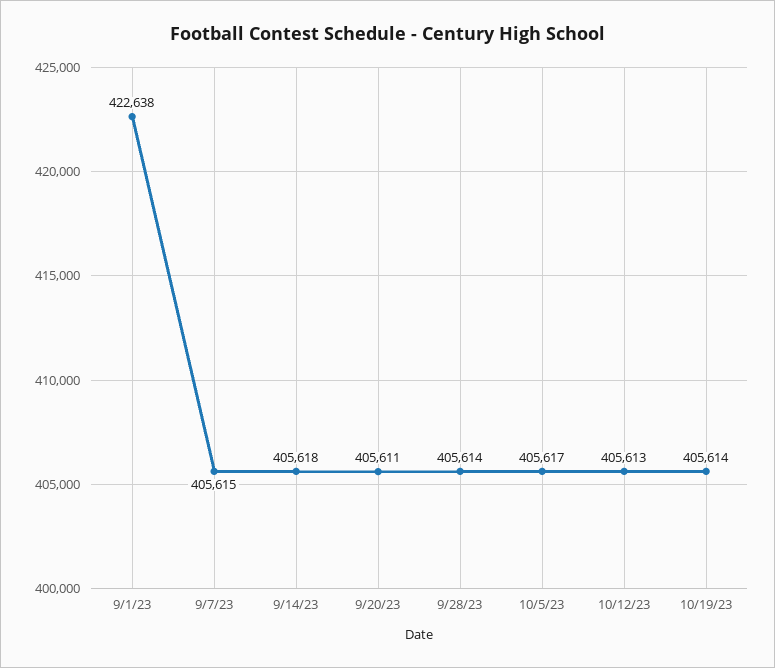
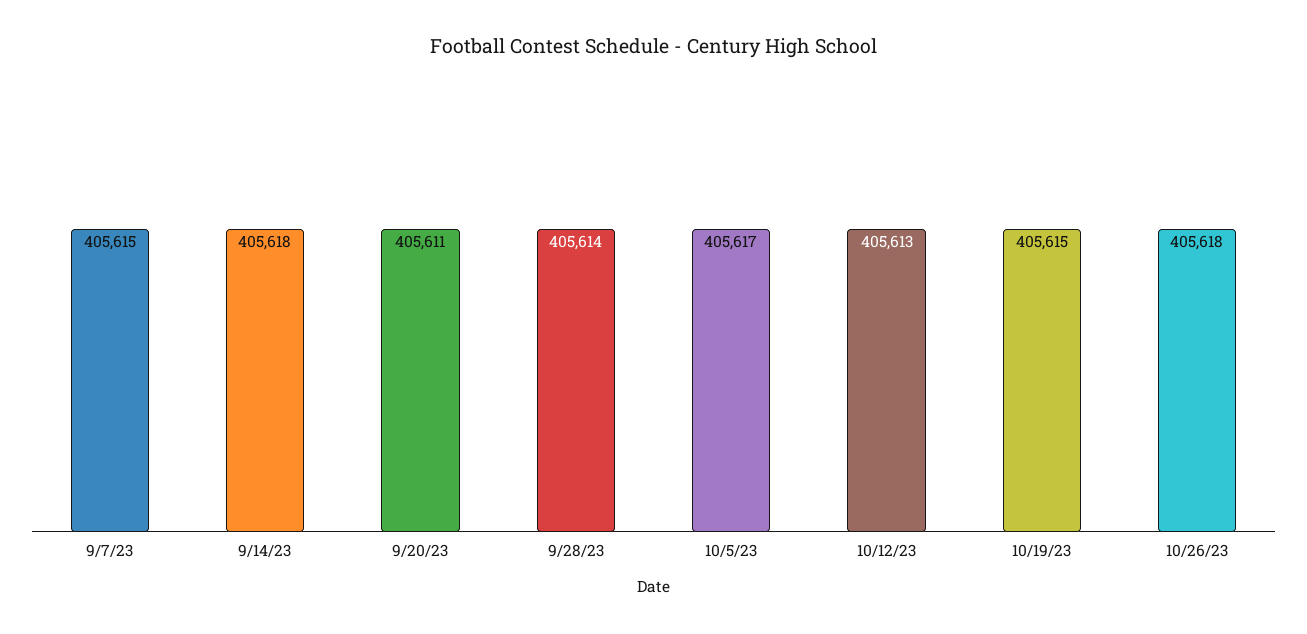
9/1/23: 422638 -> none
10/19/23: 405614 -> 405615
10/26/23: none -> 405618

